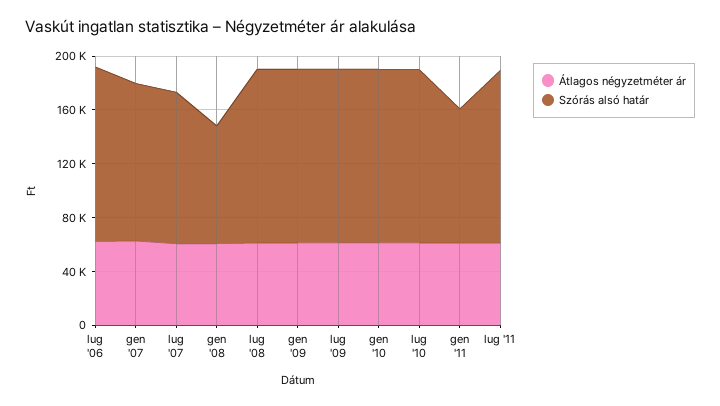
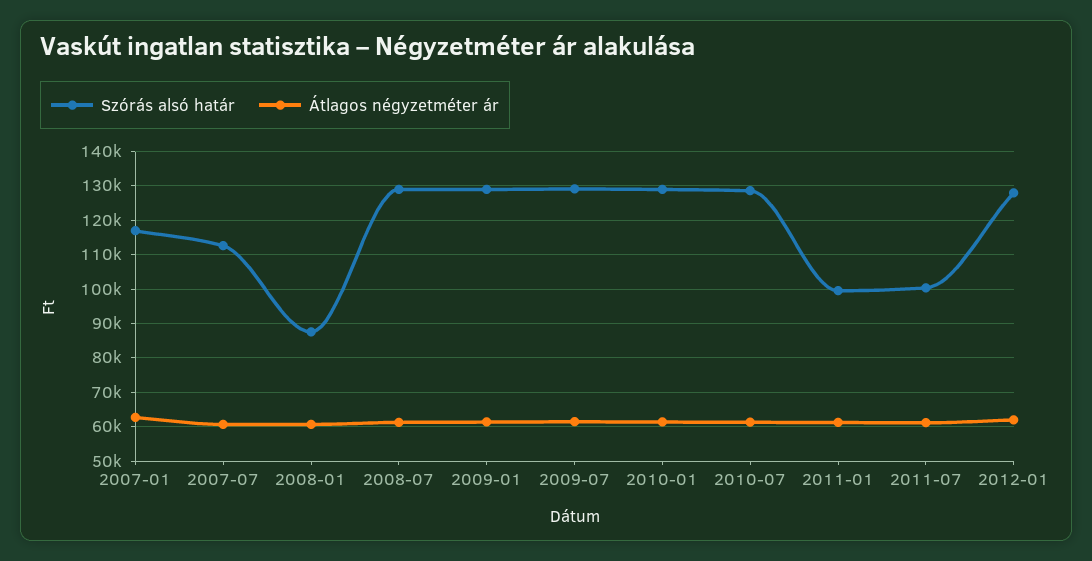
Átlagos négyzetméter ár, lug '06: 60000 -> none
Szórás alsó határ, lug '06: 130000 -> none
Szórás alsó határ, lug '11: 130000 -> 100000
Szórás alsó határ, 2012-01: none -> 128000
Átlagos négyzetméter ár, 2012-01: none -> 62000

